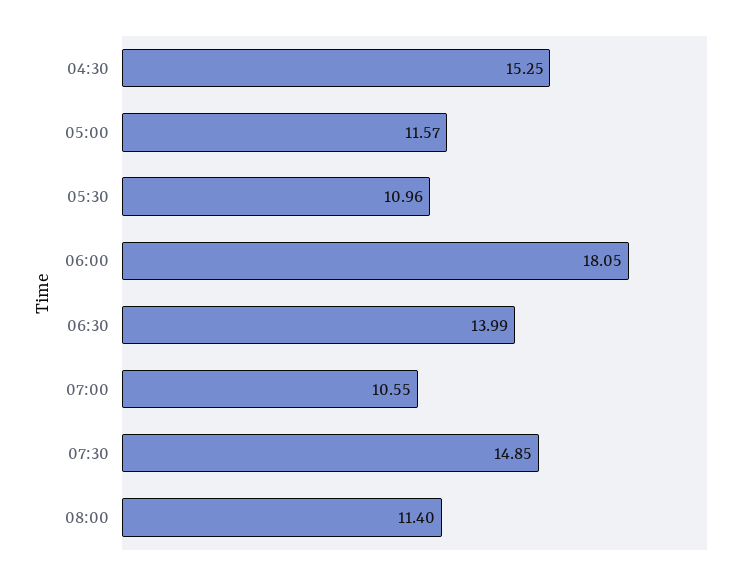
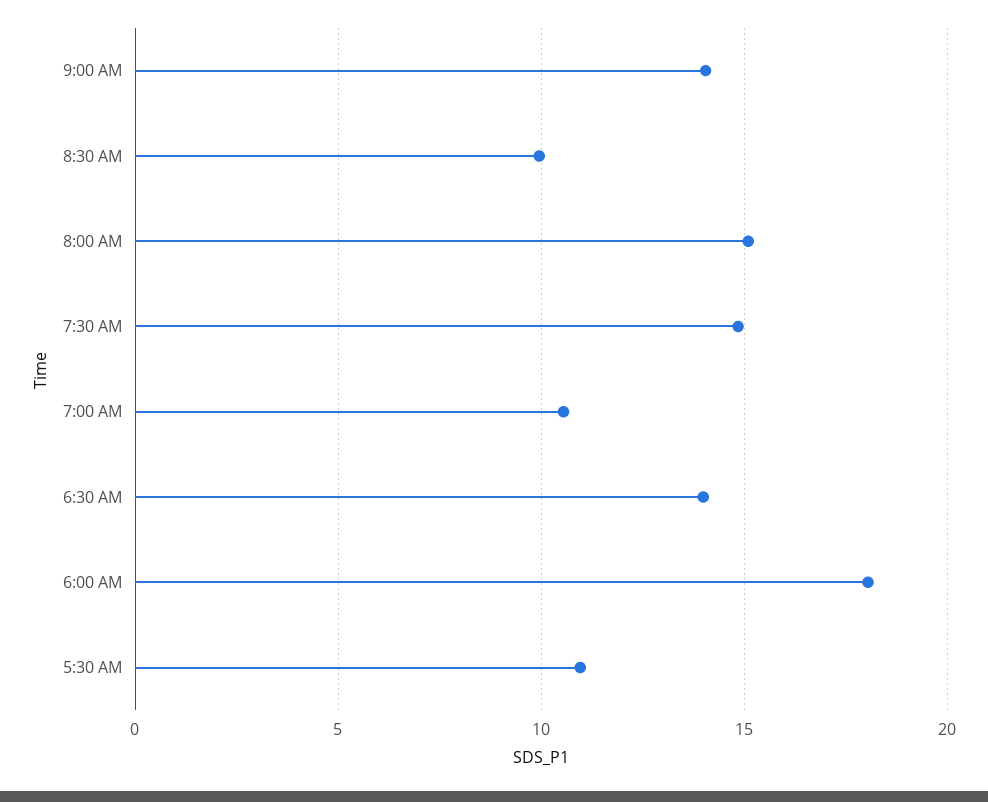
04:30: 15.25 -> none
05:00: 11.57 -> none
08:00: 11.4 -> 15
9:00 AM: none -> 14
8:30 AM: none -> 10

